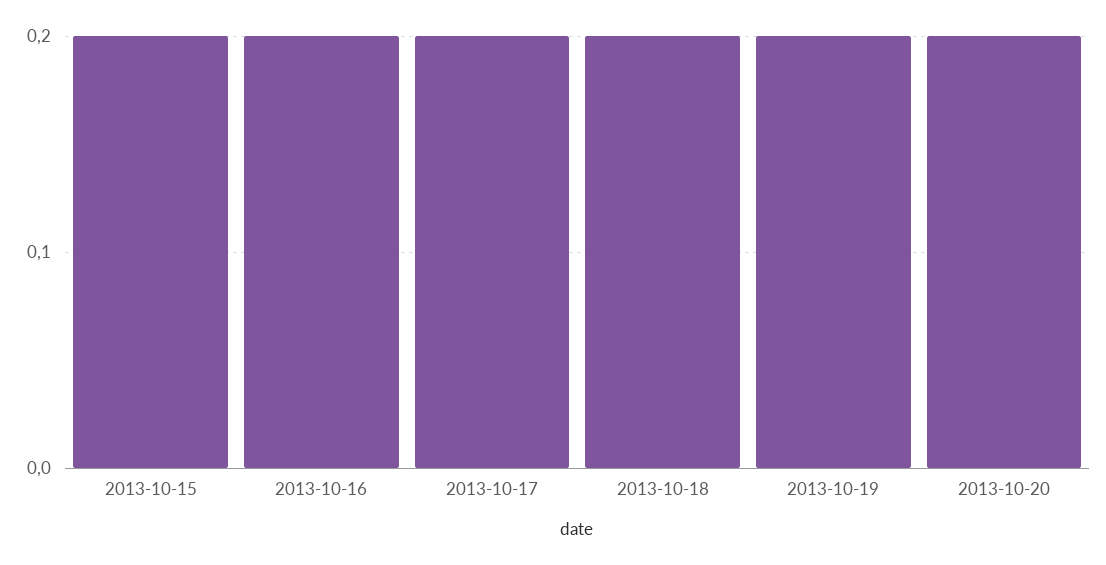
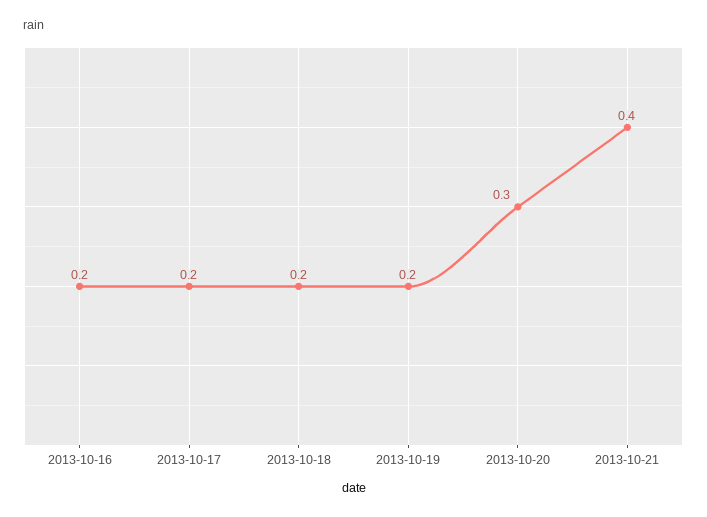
2013-10-15: 0.2 -> none
2013-10-20: 0.2 -> 0.3
2013-10-21: none -> 0.4

